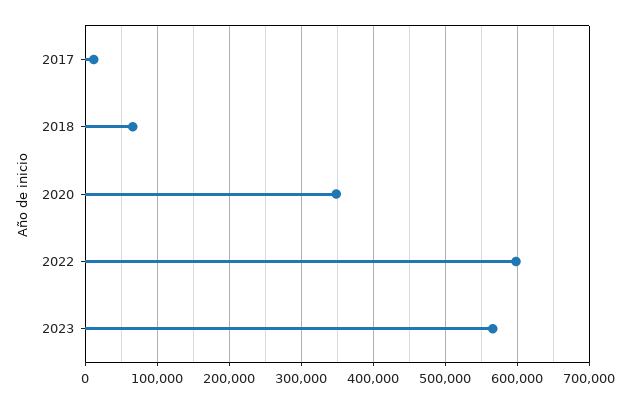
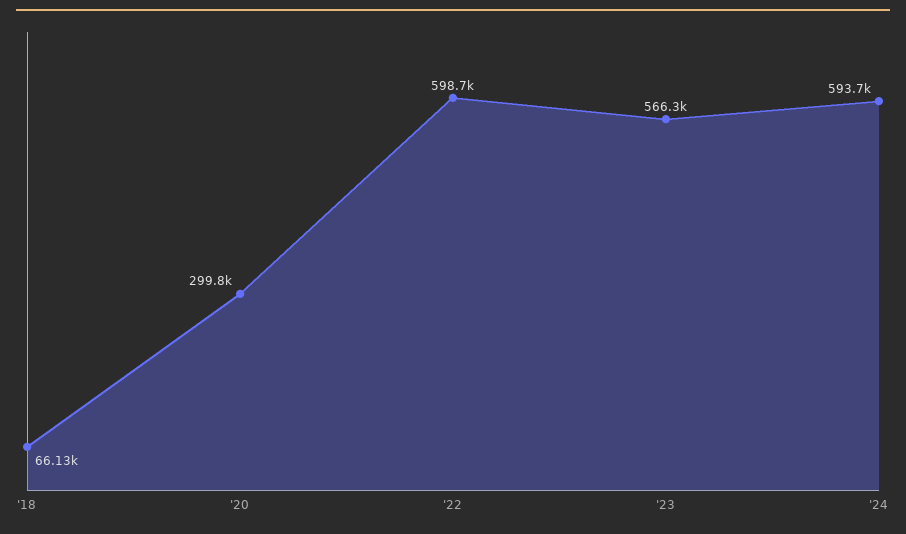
2017: 10000 -> none
2020: 350000 -> 299800
'24: none -> 593700

